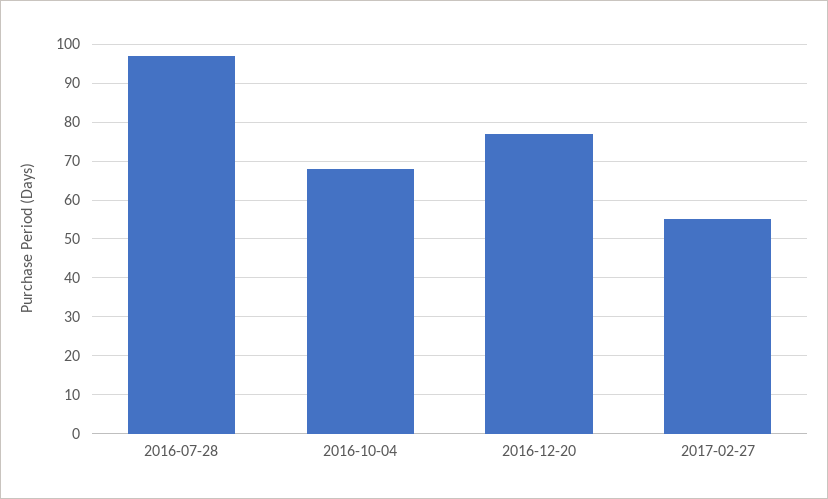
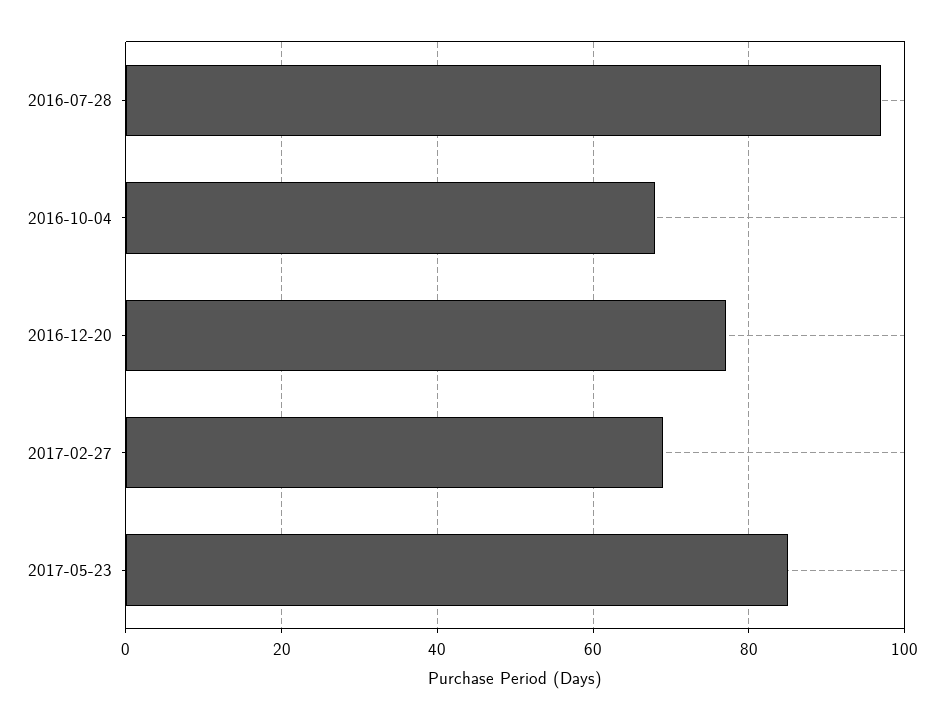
2017-02-27: 55 -> 70
2017-05-23: none -> 85

